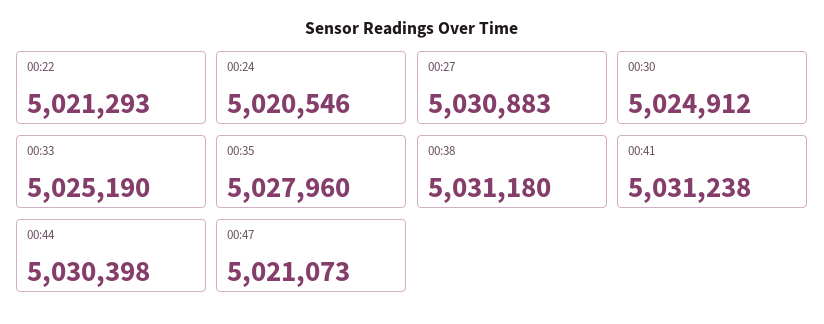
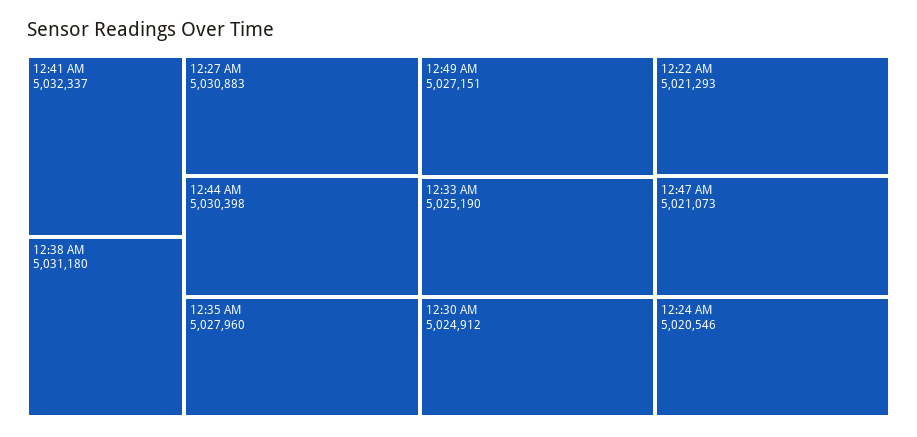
00:41: 5031238 -> 5032337
12:49 AM: none -> 5027151

